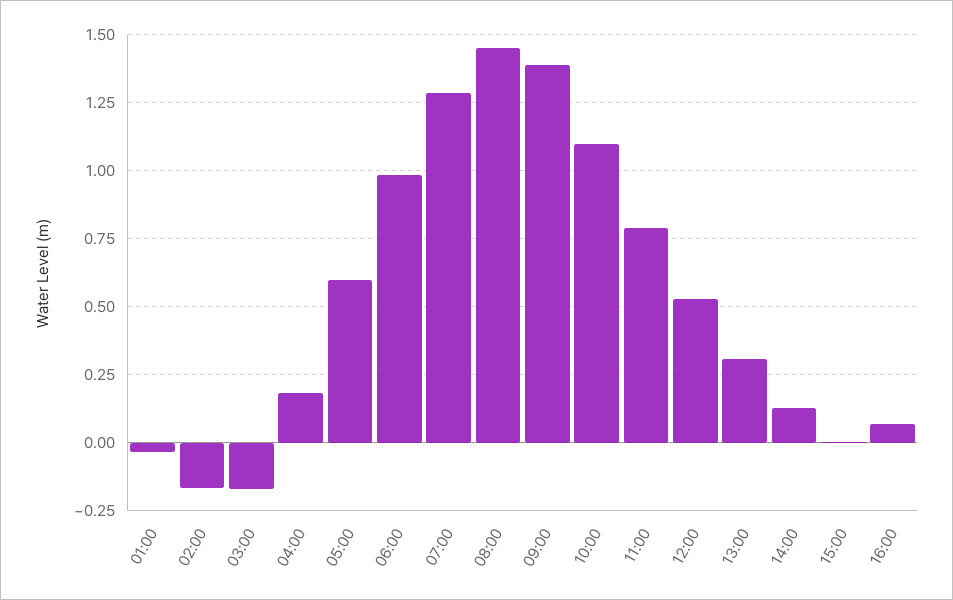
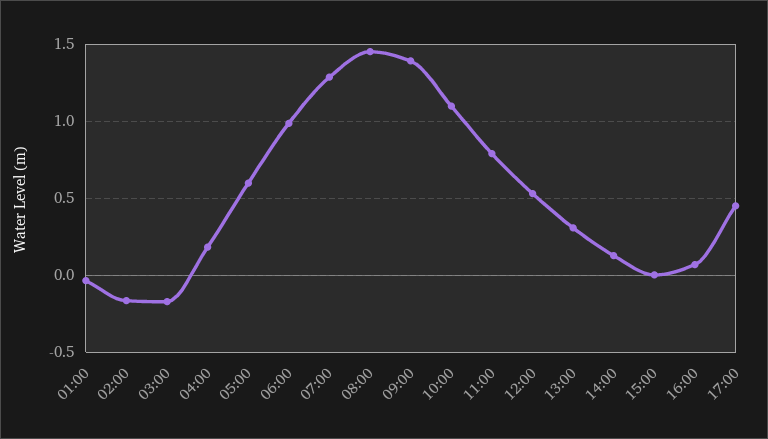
17:00: none -> 0.45

